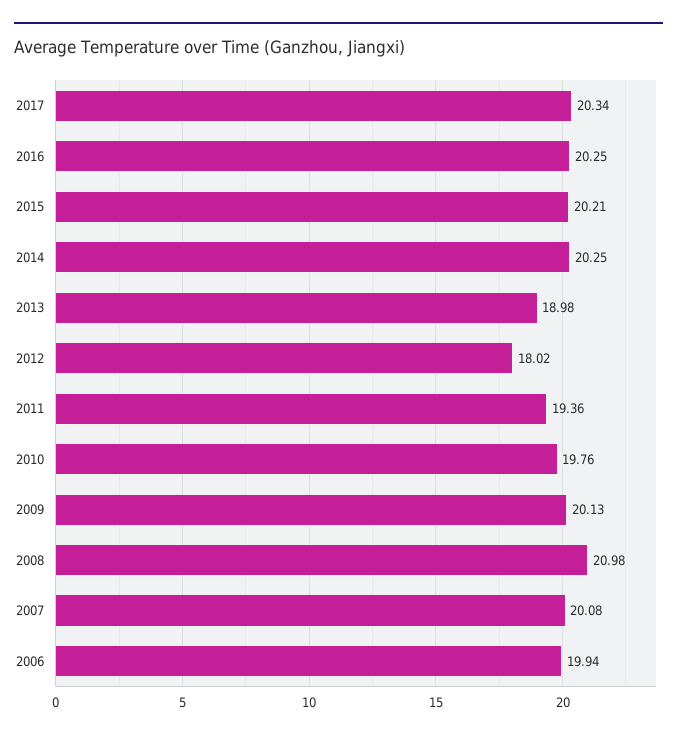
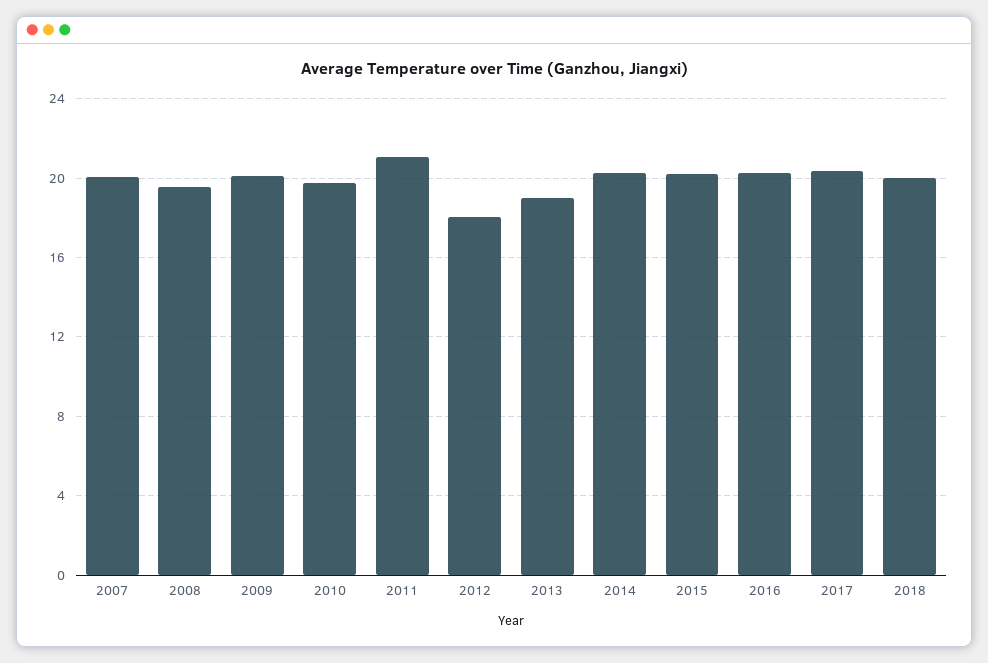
2011: 19.36 -> 21
2008: 20.98 -> 19.5
2006: 19.94 -> none
2018: none -> 20

